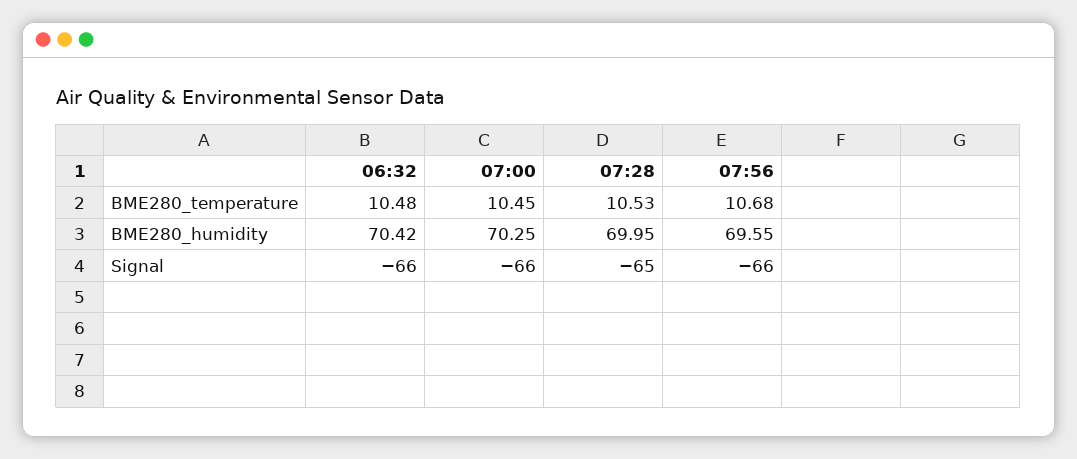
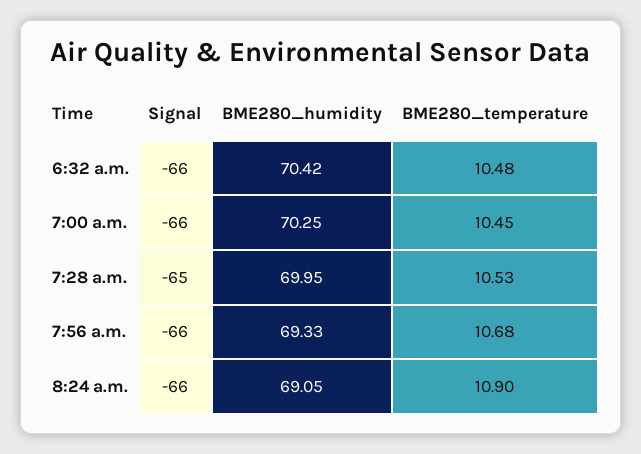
07:56, BME280_humidity: 69.55 -> 69.33
8:24 a.m., Signal: none -> -66
8:24 a.m., BME280_humidity: none -> 69.05
8:24 a.m., BME280_temperature: none -> 10.9

